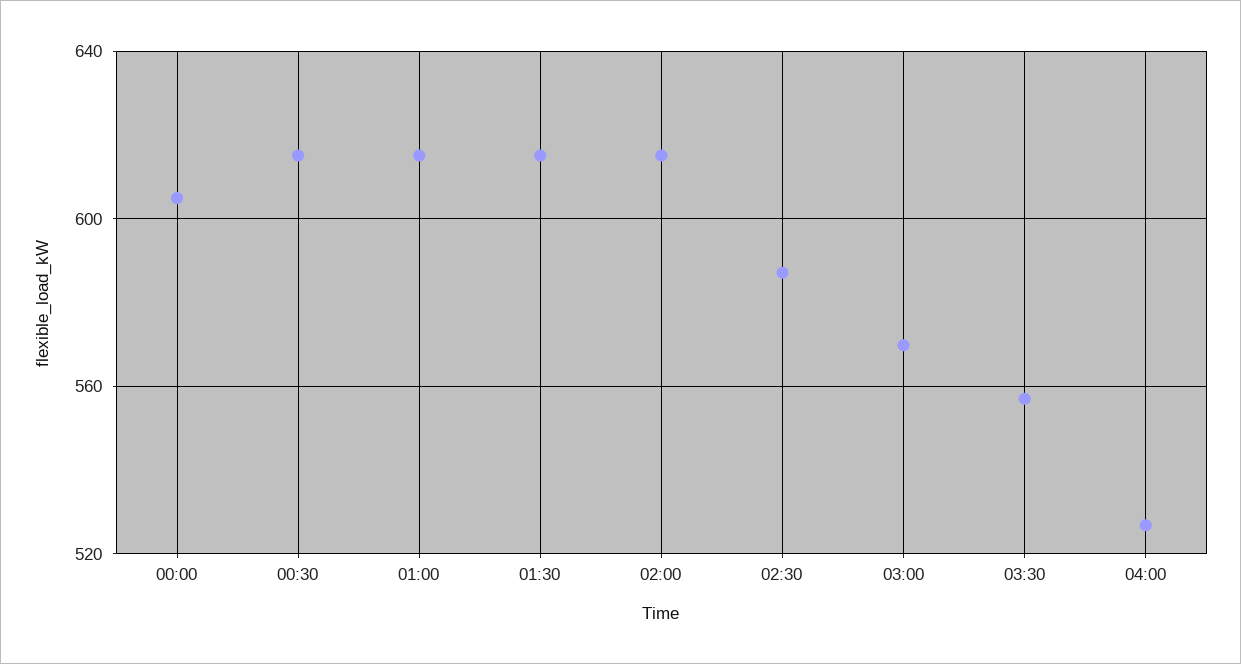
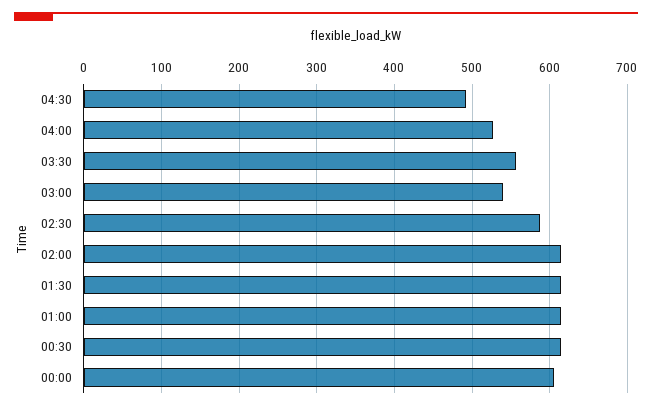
03:00: 570 -> 540
04:30: none -> 490

